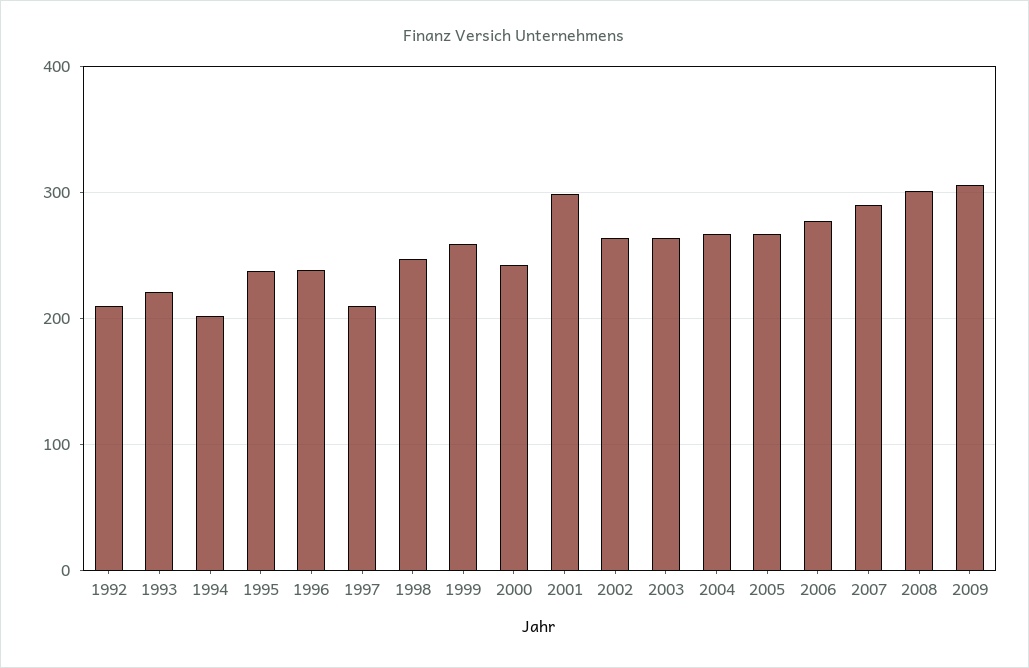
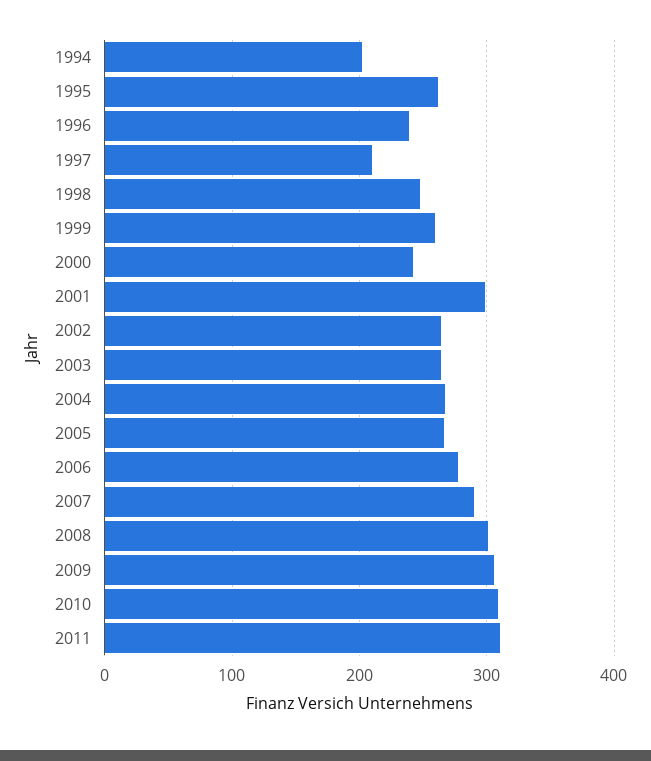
1992: 210 -> none
1993: 220 -> none
1995: 240 -> 260
2010: none -> 310
2011: none -> 310

